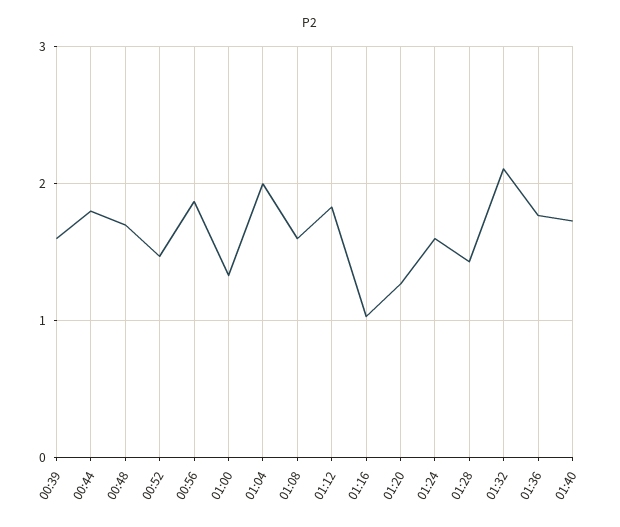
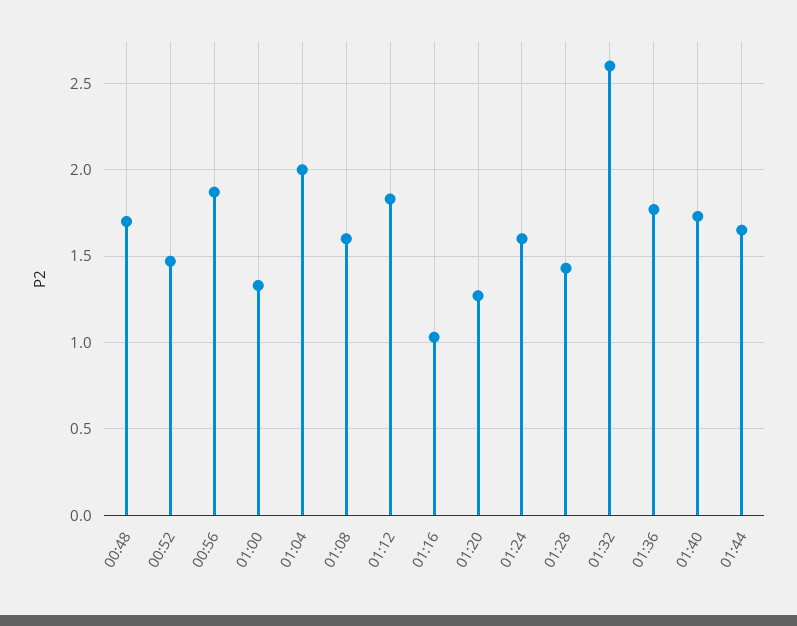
00:39: 1.6 -> none
00:44: 1.8 -> none
01:32: 2.1 -> 2.6
01:44: none -> 1.65

